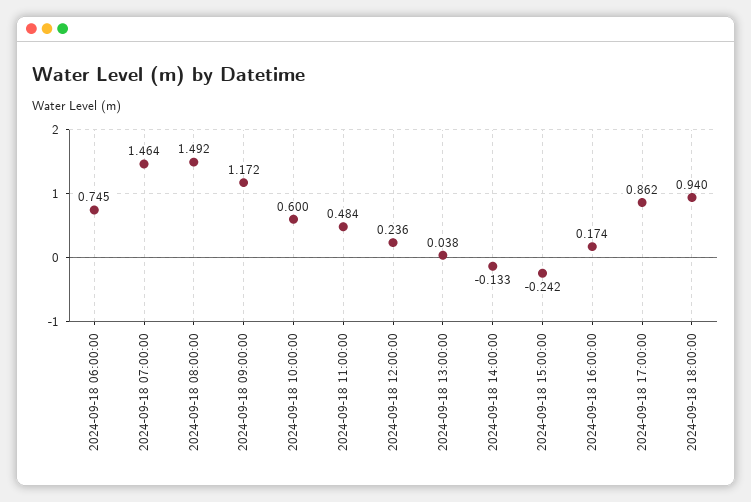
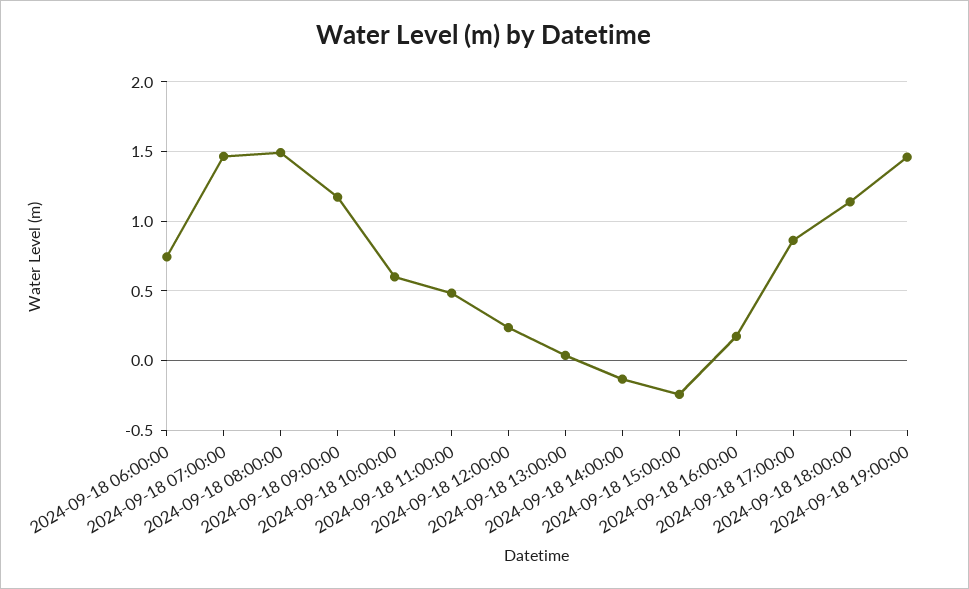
2024-09-18 18:00:00: 0.94 -> 1.15
2024-09-18 19:00:00: none -> 1.45

